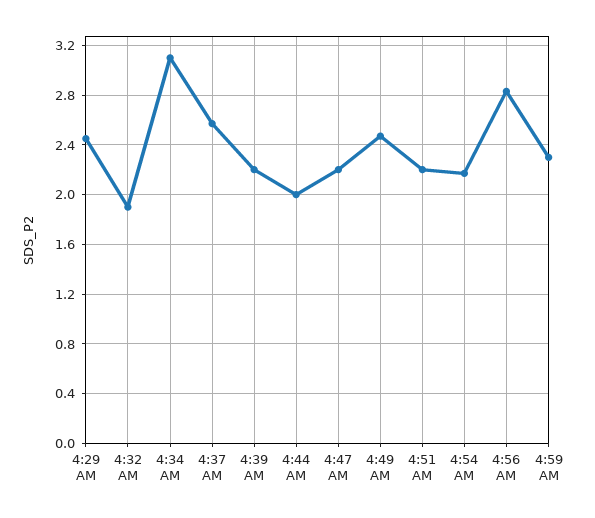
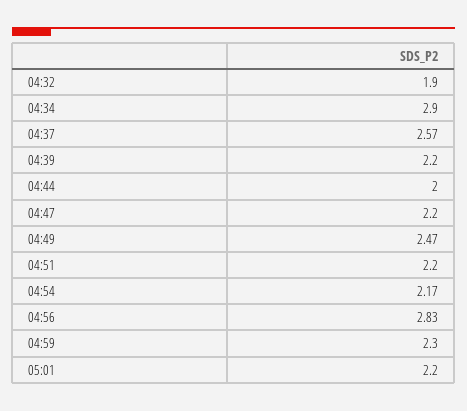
4:29 AM: 2.45 -> none
4:34 AM: 3.1 -> 2.9
05:01: none -> 2.2

